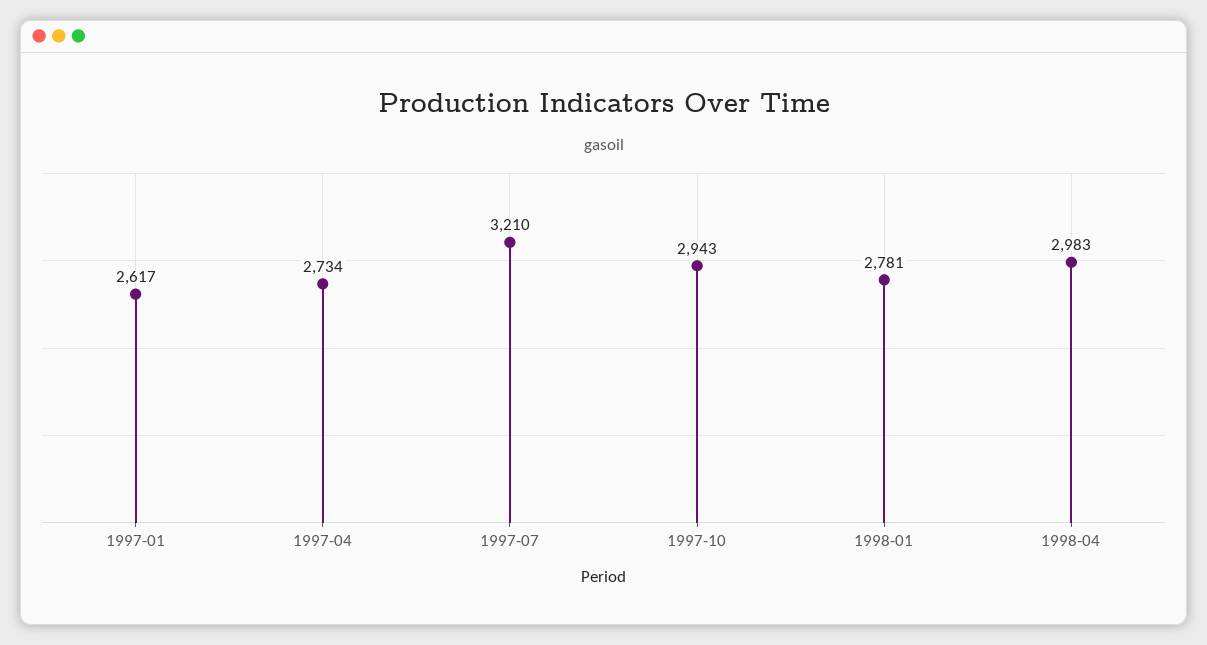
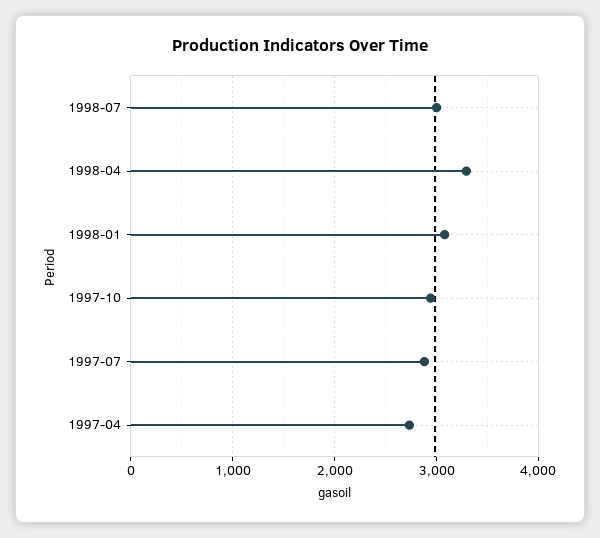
1997-01: 2617 -> none
1997-07: 3210 -> 2900
1998-01: 2781 -> 3100
1998-04: 2983 -> 3300
1998-07: none -> 3000

